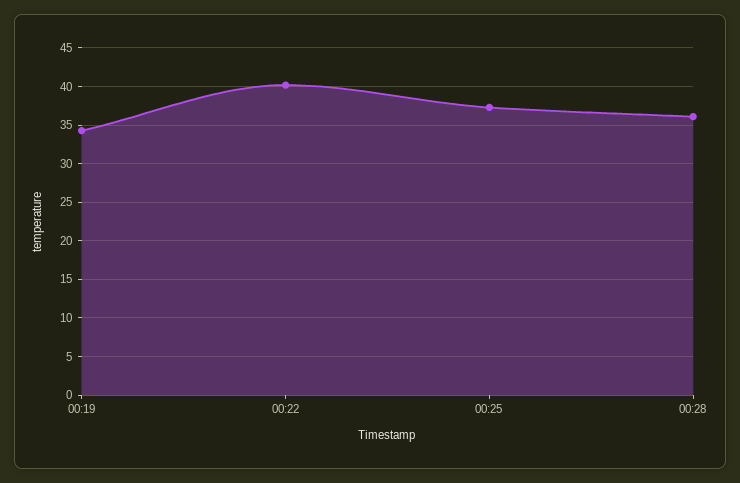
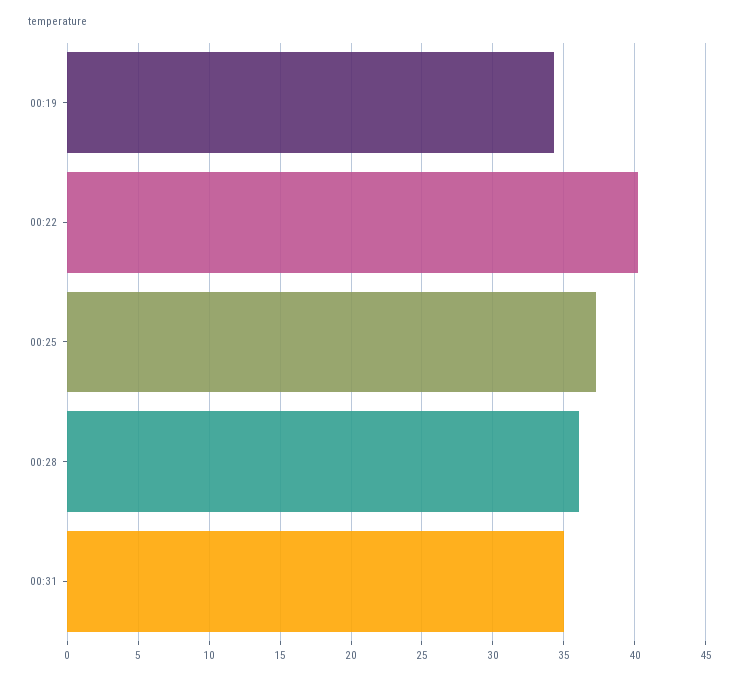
00:31: none -> 35

